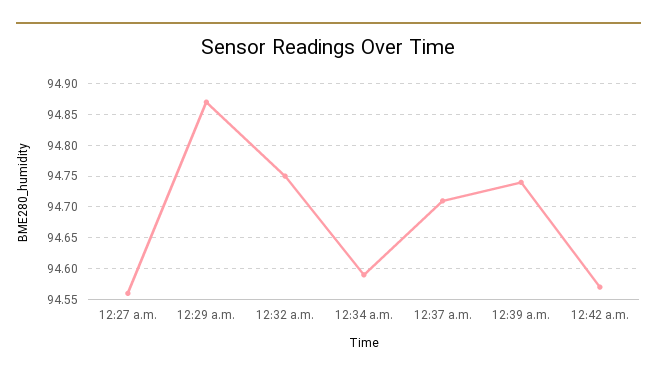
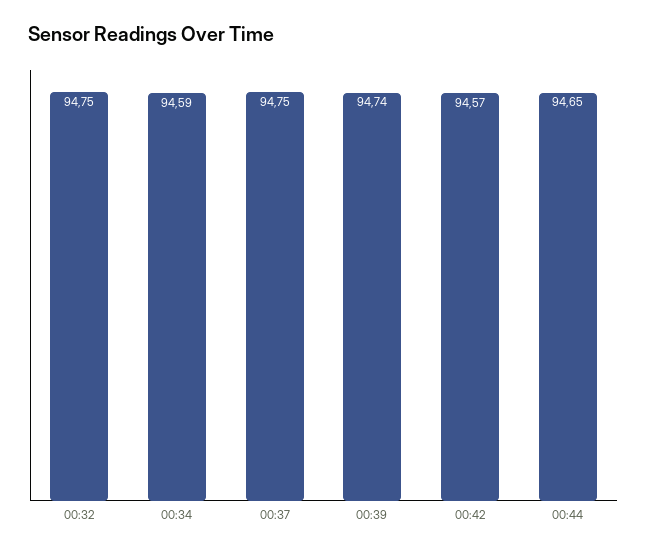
12:27 a.m.: 94.56 -> none
12:29 a.m.: 94.87 -> none
12:37 a.m.: 94.71 -> 94.75
00:44: none -> 94.65

